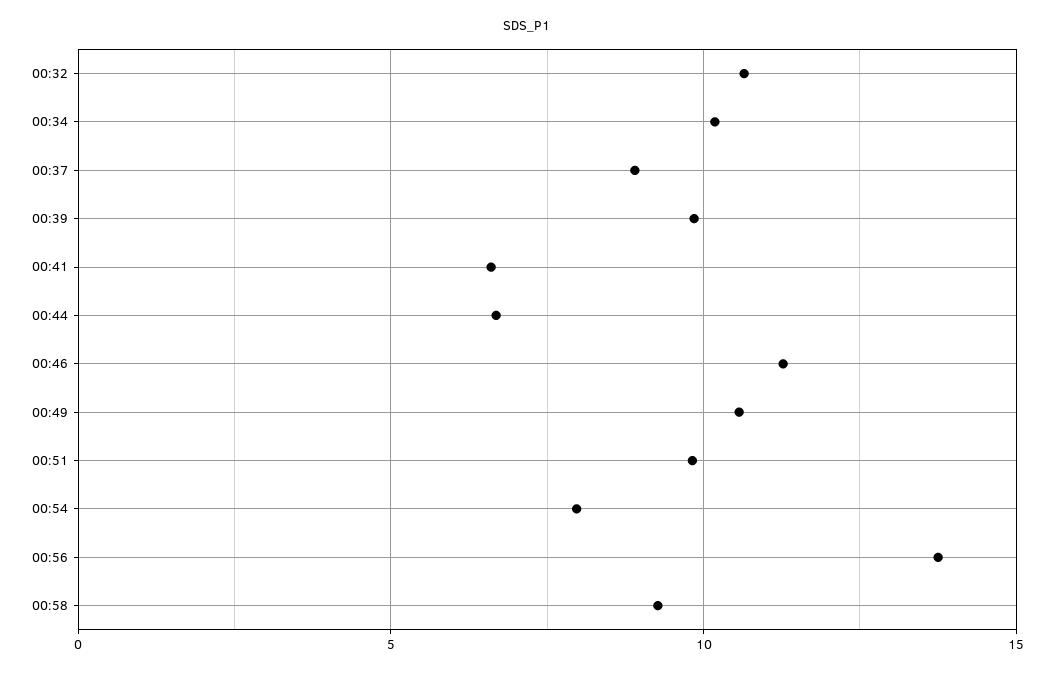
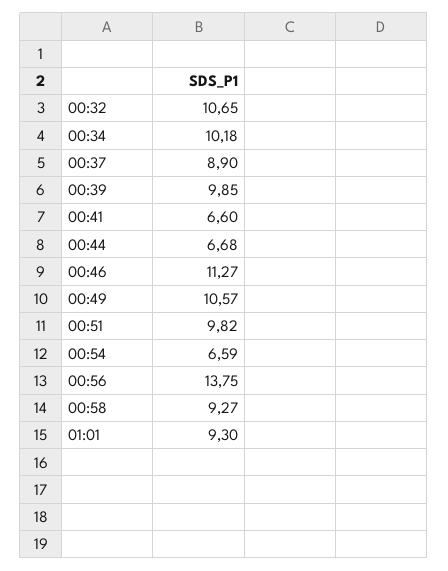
00:54: 8 -> 6.59
01:01: none -> 9.3

